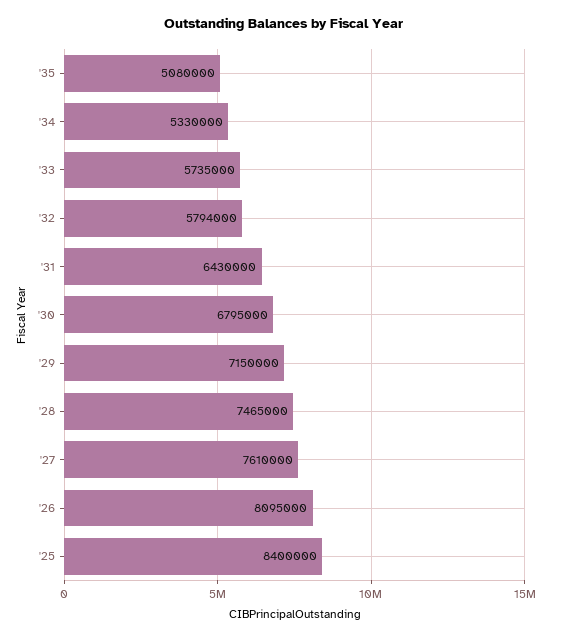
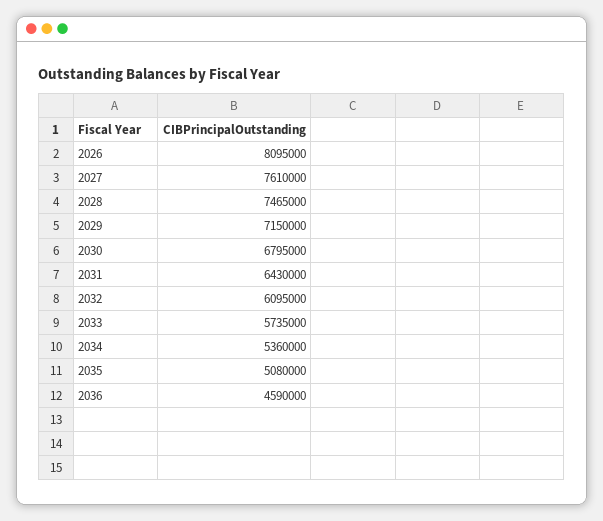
'34: 5330000 -> 5360000
'32: 5794000 -> 6095000
'25: 8400000 -> none
2036: none -> 4590000

